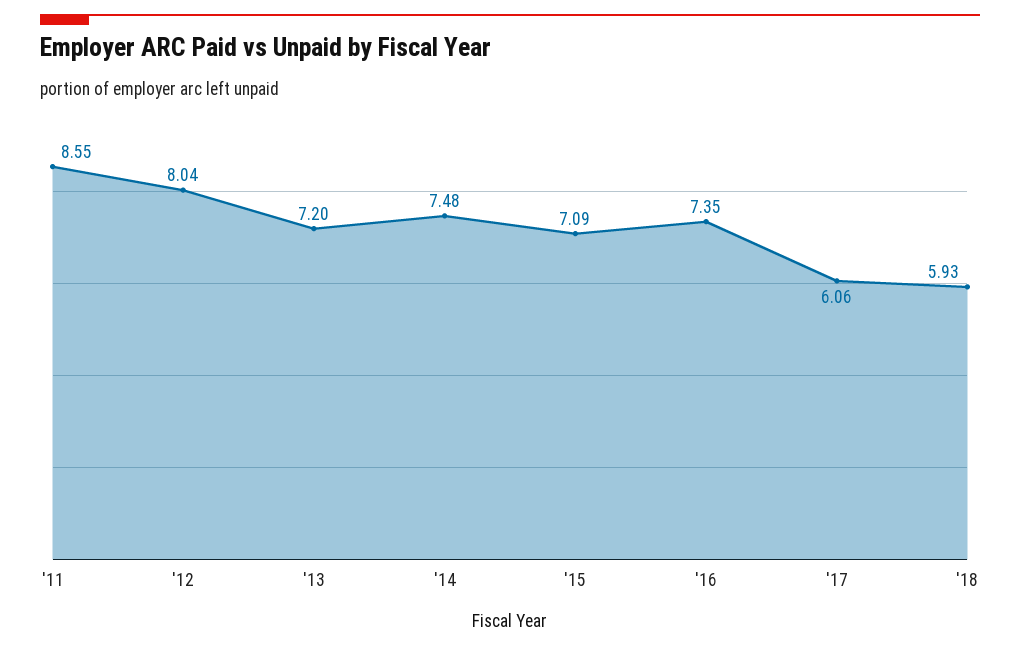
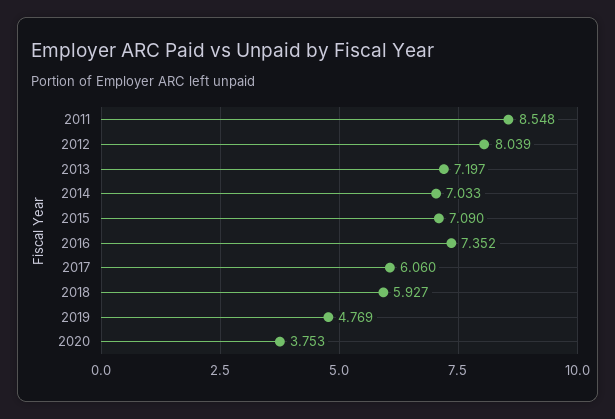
'14: 7.48 -> 7.033
2019: none -> 4.769
2020: none -> 3.753

